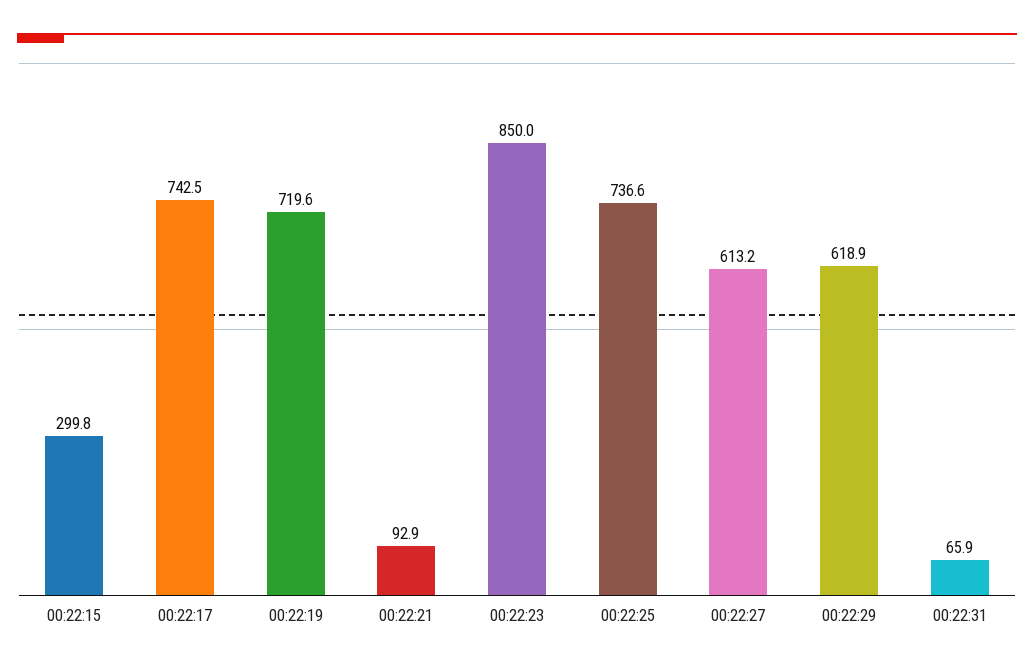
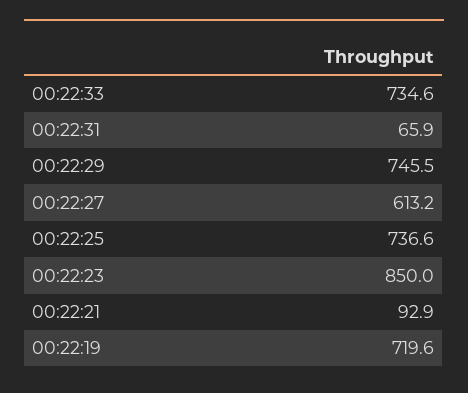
00:22:15: 299.8 -> none
00:22:17: 742.5 -> none
00:22:29: 618.9 -> 745.5
00:22:33: none -> 734.6

